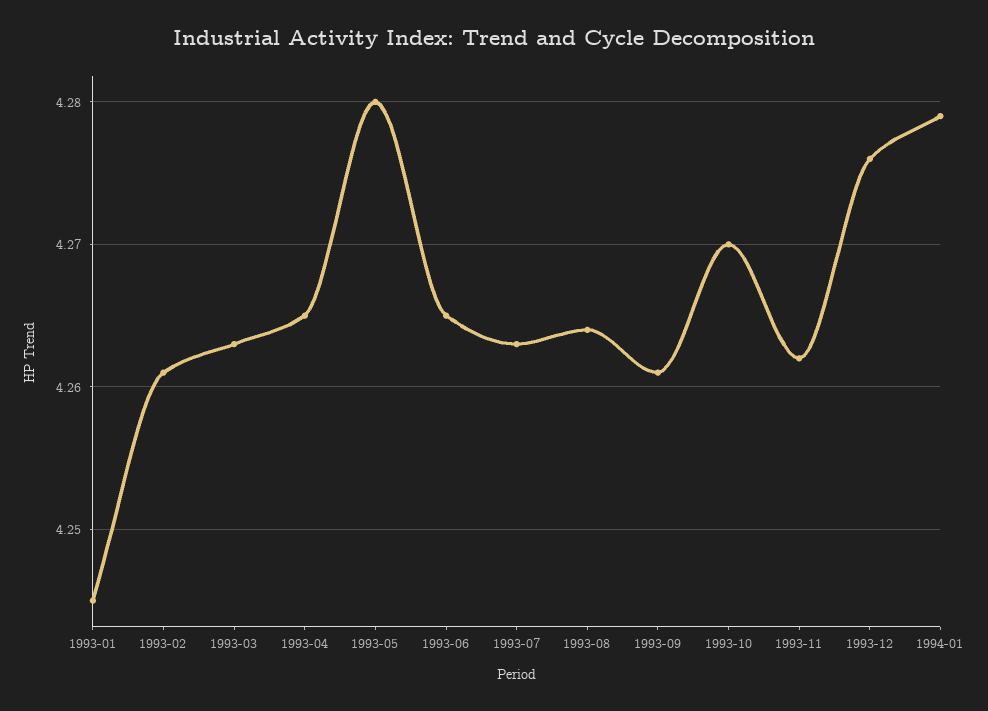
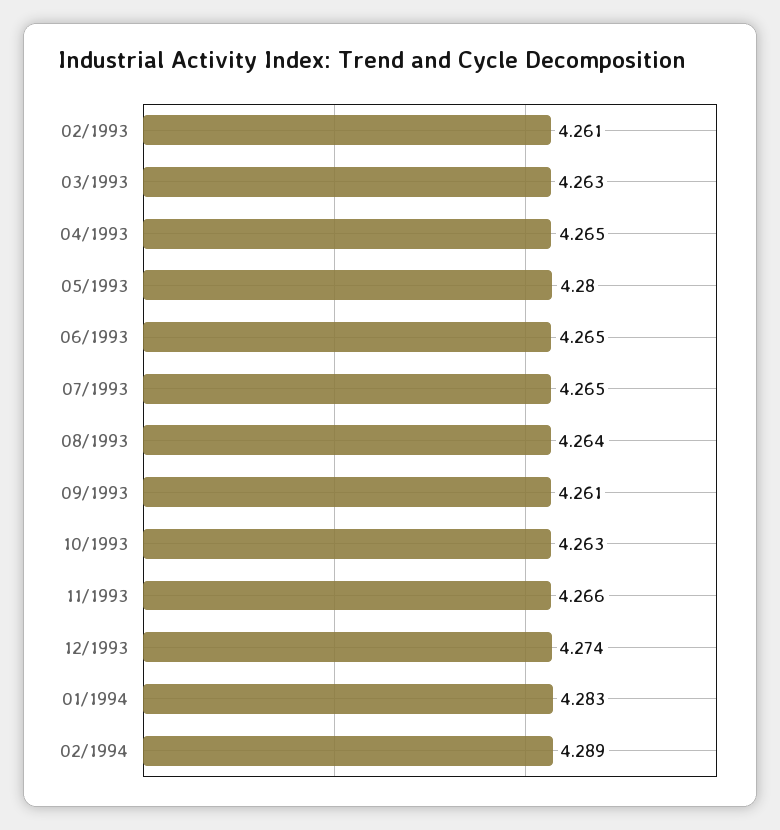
1993-01: 4.245 -> none
1993-07: 4.263 -> 4.265
1993-10: 4.27 -> 4.263
1993-11: 4.262 -> 4.266
1993-12: 4.276 -> 4.274
1994-01: 4.279 -> 4.283
02/1994: none -> 4.289

